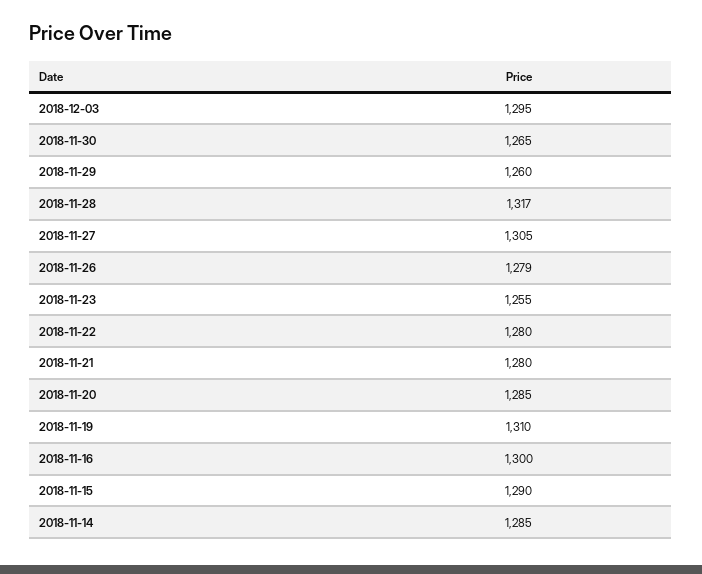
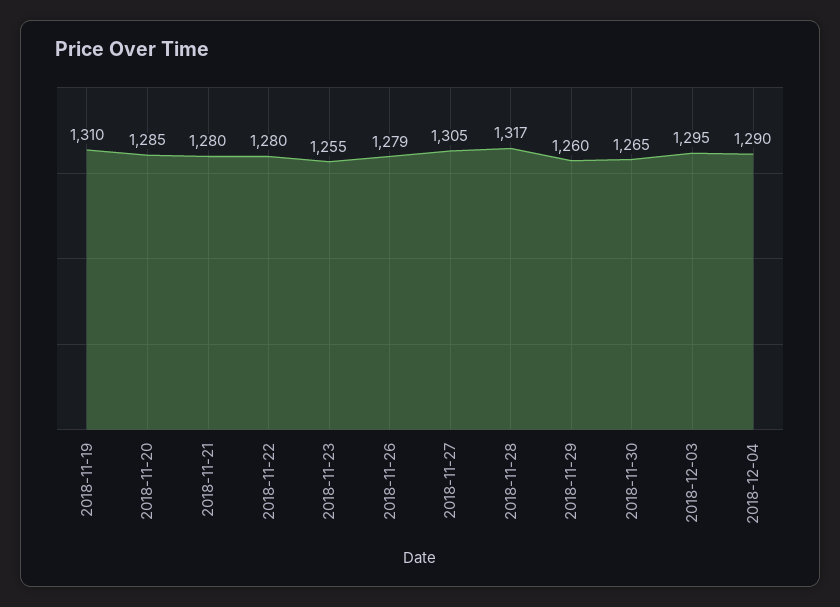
2018-11-16: 1300 -> none
2018-11-15: 1290 -> none
2018-11-14: 1285 -> none
2018-12-04: none -> 1290

